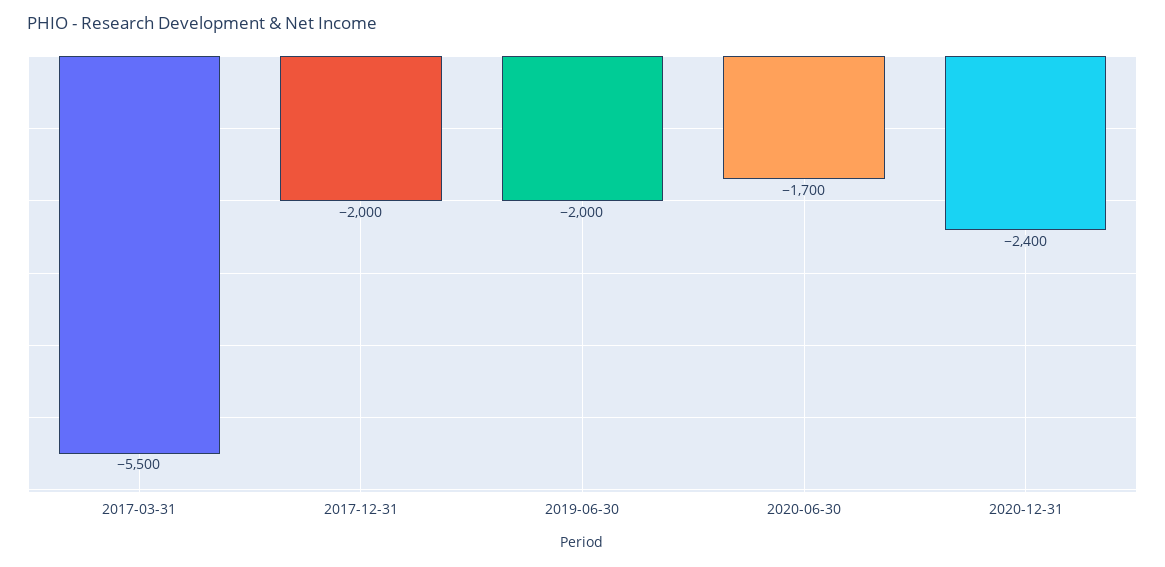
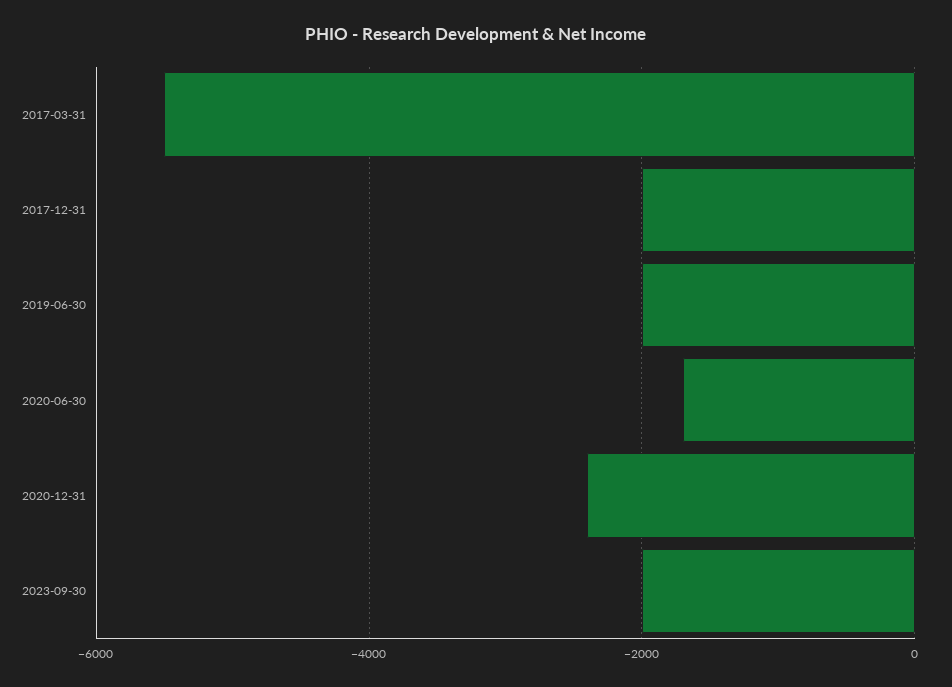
2023-09-30: none -> -2000

